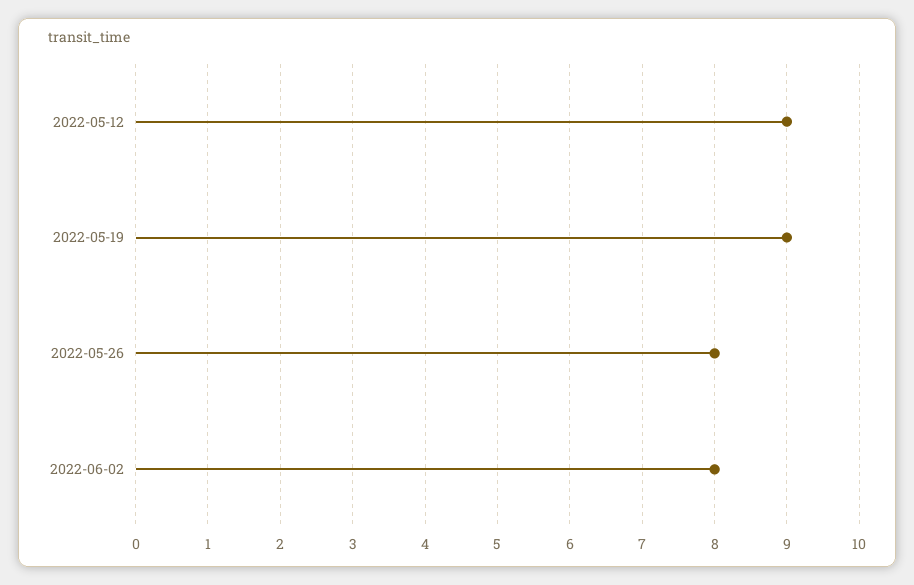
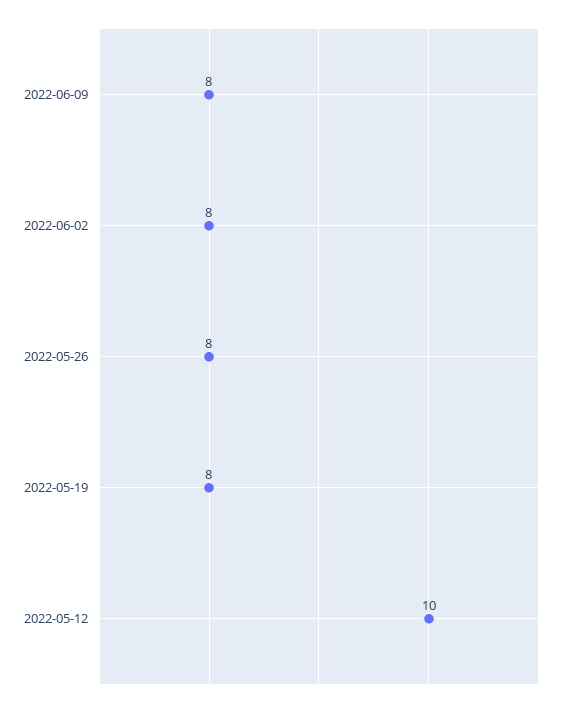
2022-05-12: 9 -> 10
2022-05-19: 9 -> 8
2022-06-09: none -> 8

